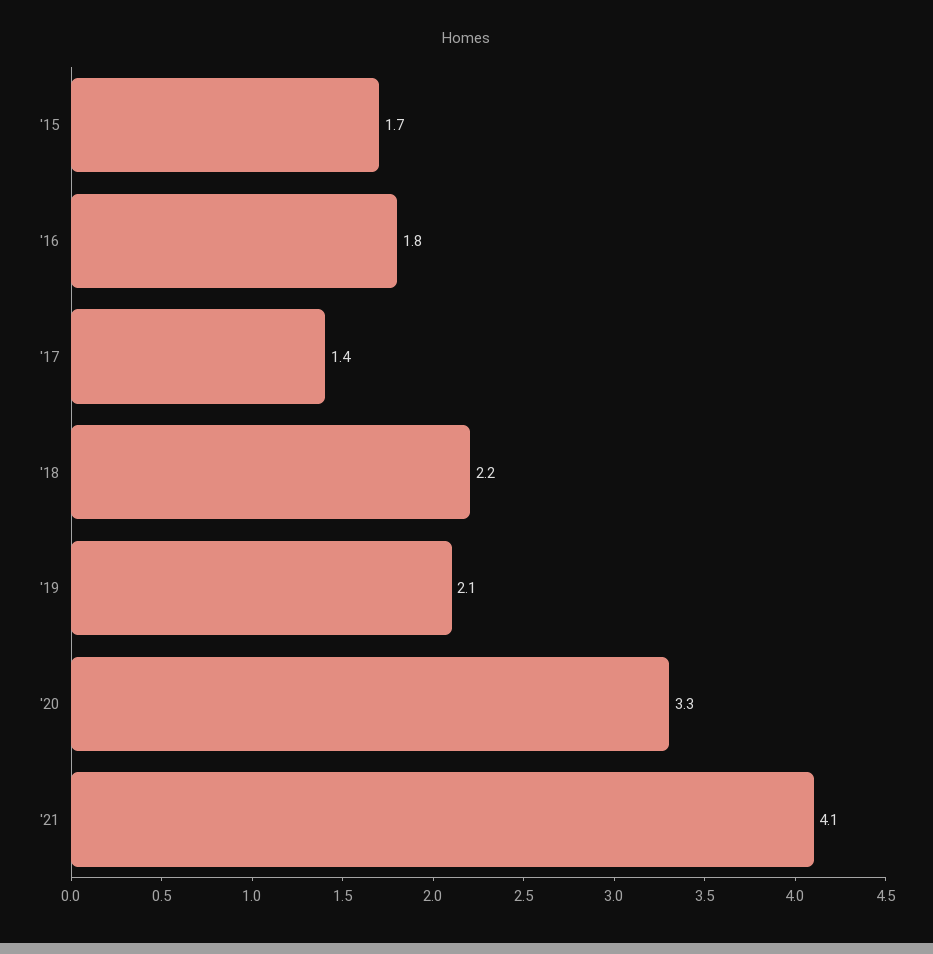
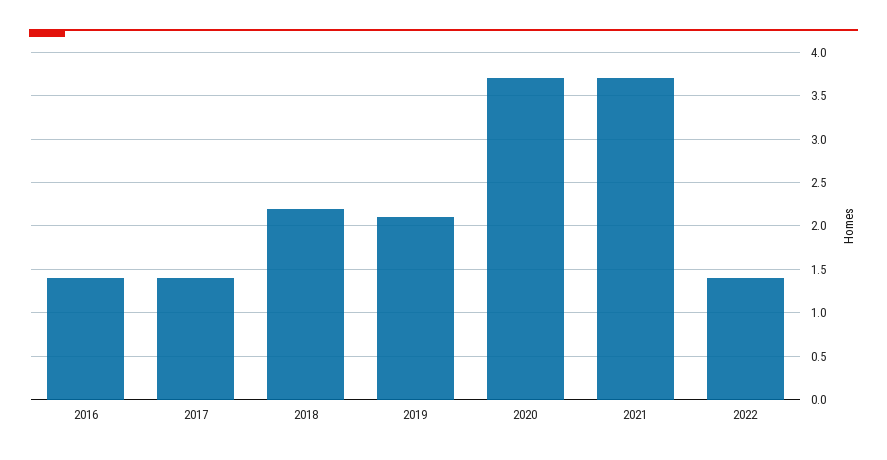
'15: 1.7 -> none
'16: 1.8 -> 1.4
'20: 3.3 -> 3.7
'21: 4.1 -> 3.7
2022: none -> 1.4

